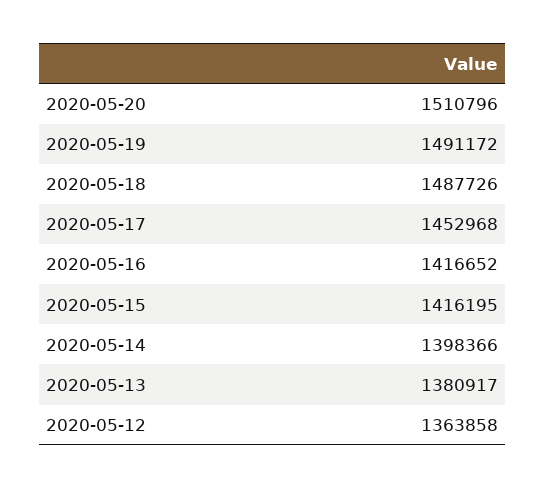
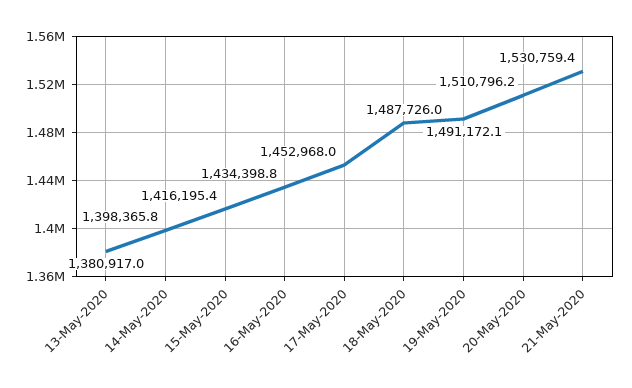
2020-05-16: 1416652 -> 1434398.8
2020-05-12: 1363858 -> none
21-May-2020: none -> 1530759.4

